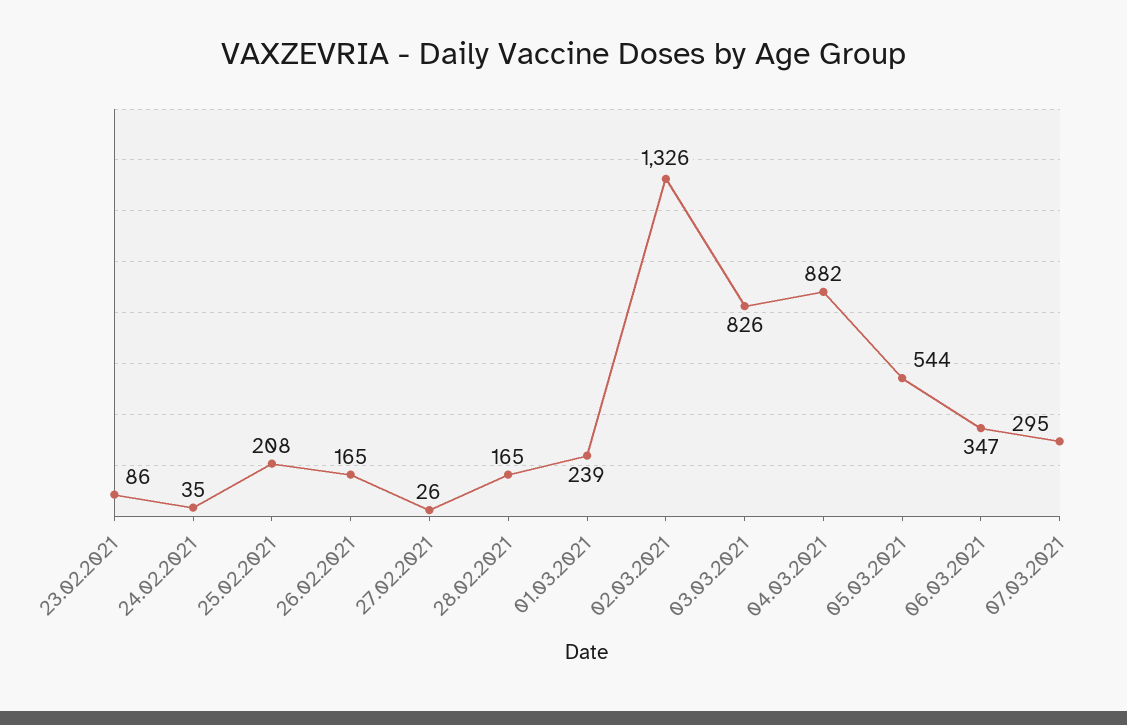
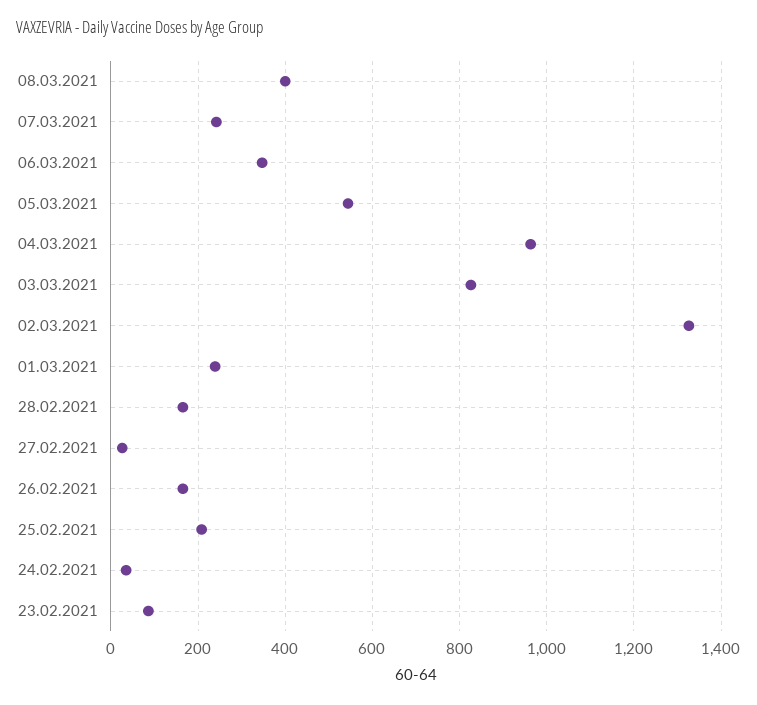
04.03.2021: 882 -> 960
07.03.2021: 295 -> 240
08.03.2021: none -> 400

